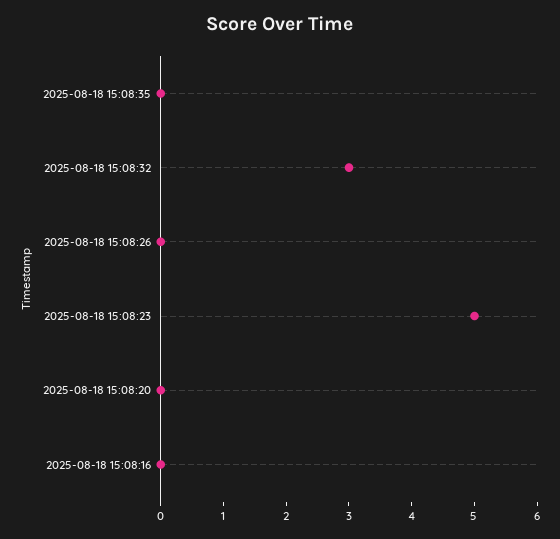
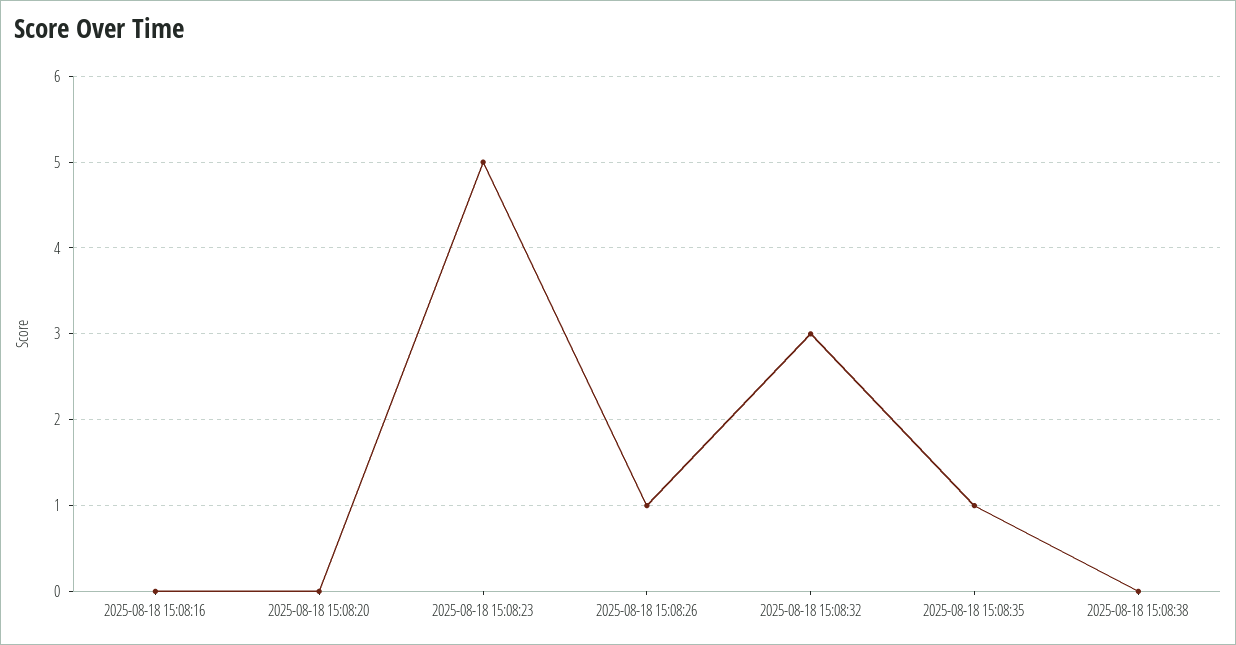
2025-08-18 15:08:35: 0 -> 1
2025-08-18 15:08:26: 0 -> 1
2025-08-18 15:08:38: none -> 0

